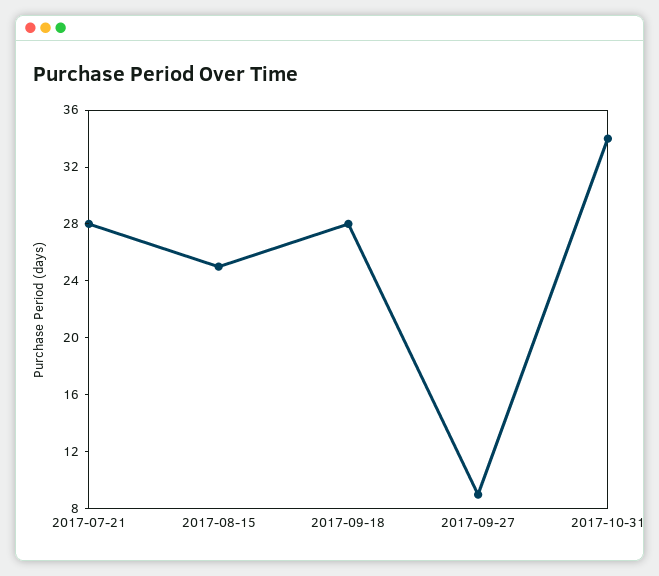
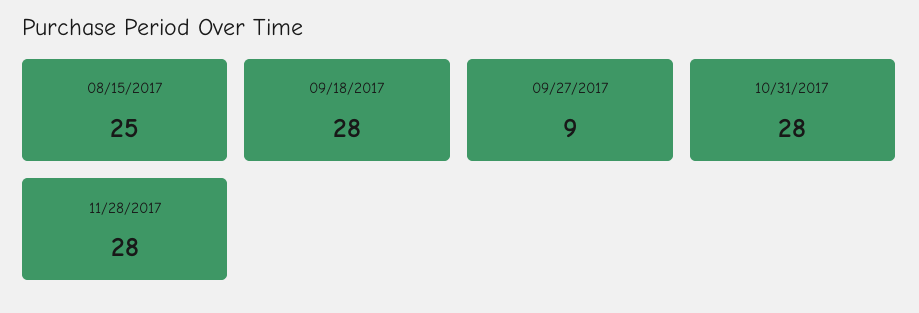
2017-07-21: 28 -> none
2017-10-31: 34 -> 28
11/28/2017: none -> 28

